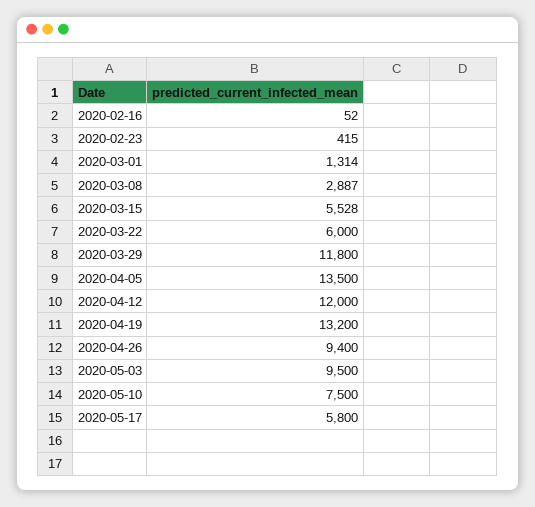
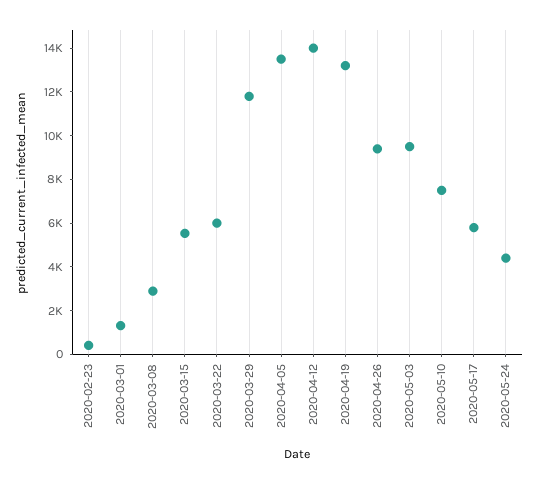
2020-02-16: 52 -> none
2020-04-12: 12000 -> 14000
2020-05-24: none -> 4500

